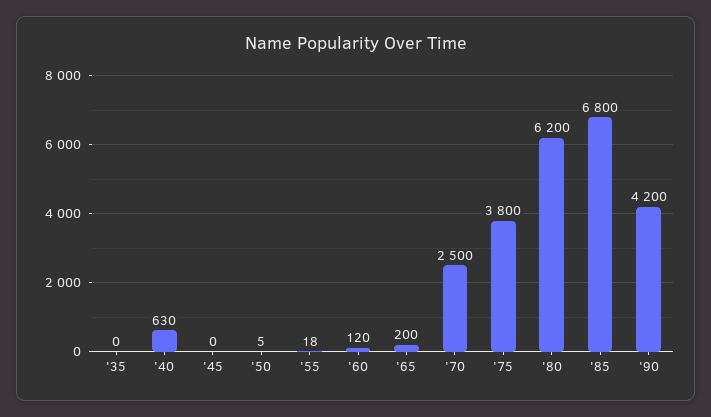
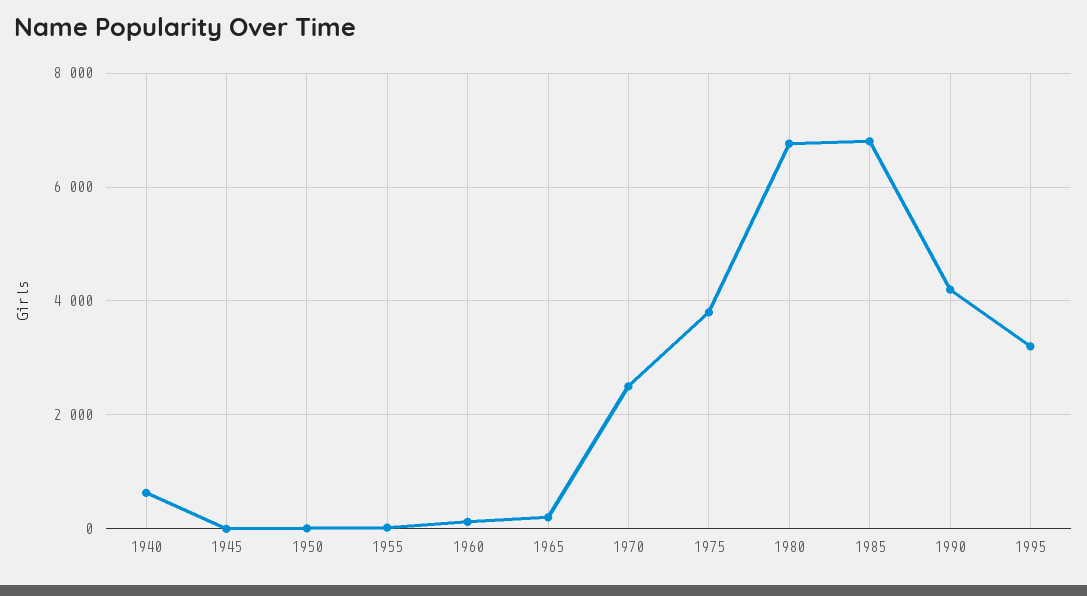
'35: 0 -> none
'80: 6200 -> 6800
1995: none -> 3200

